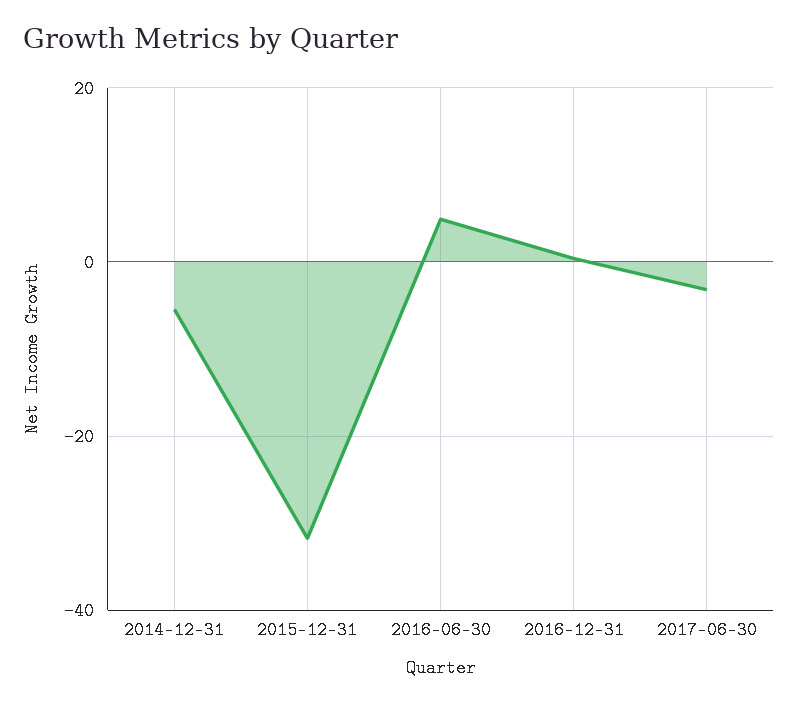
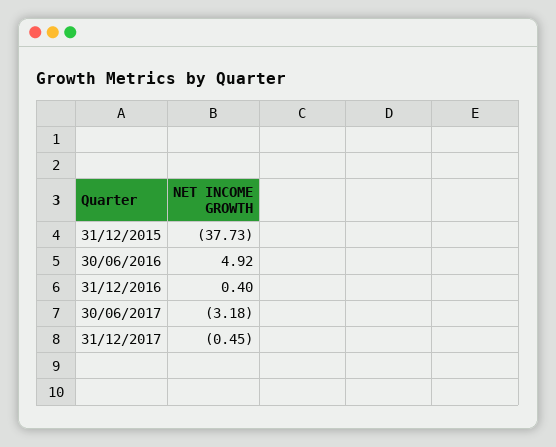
2014-12-31: -6 -> none
2015-12-31: -32 -> -37.73
31/12/2017: none -> -0.45

